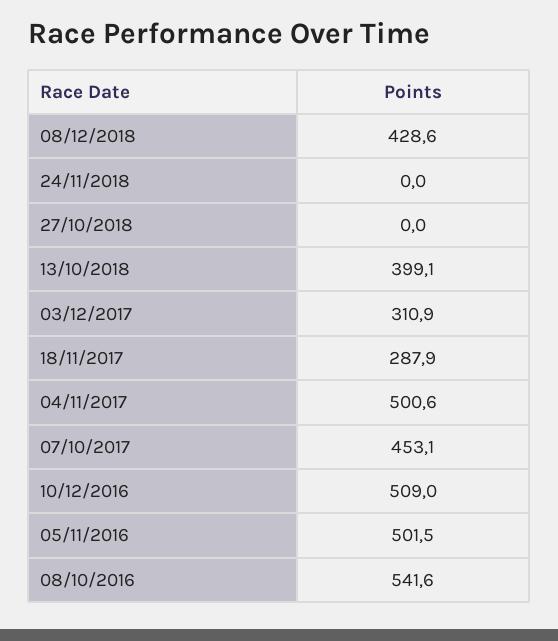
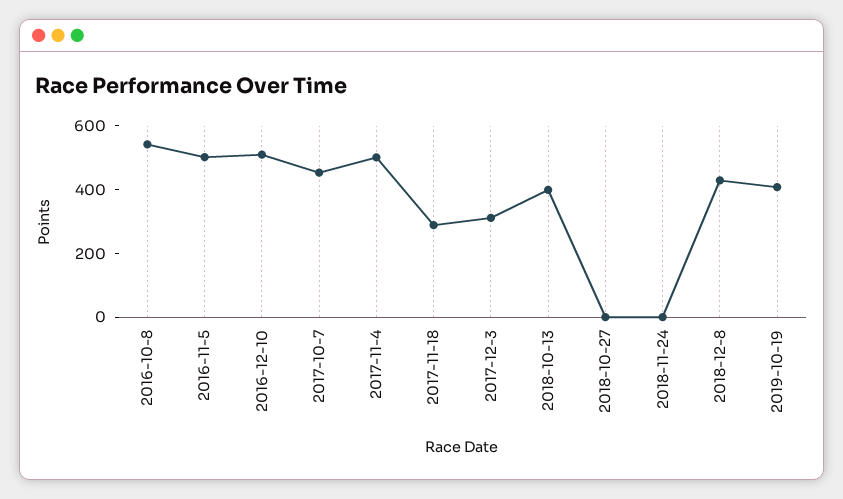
2019-10-19: none -> 400

